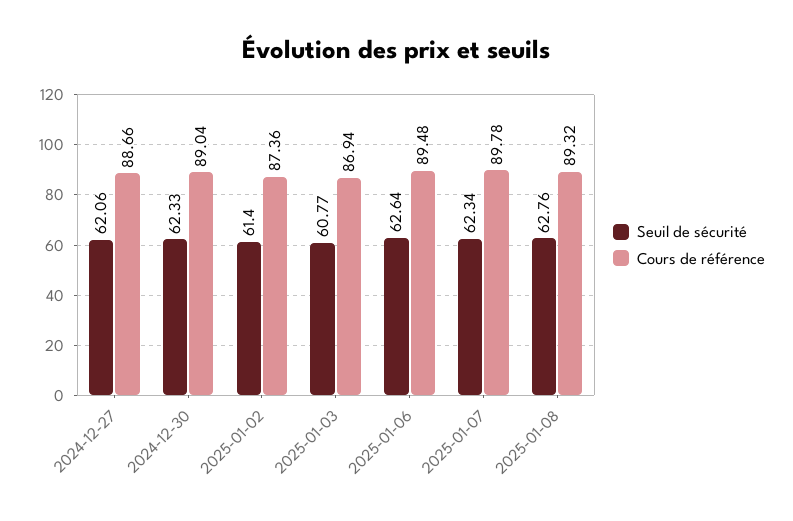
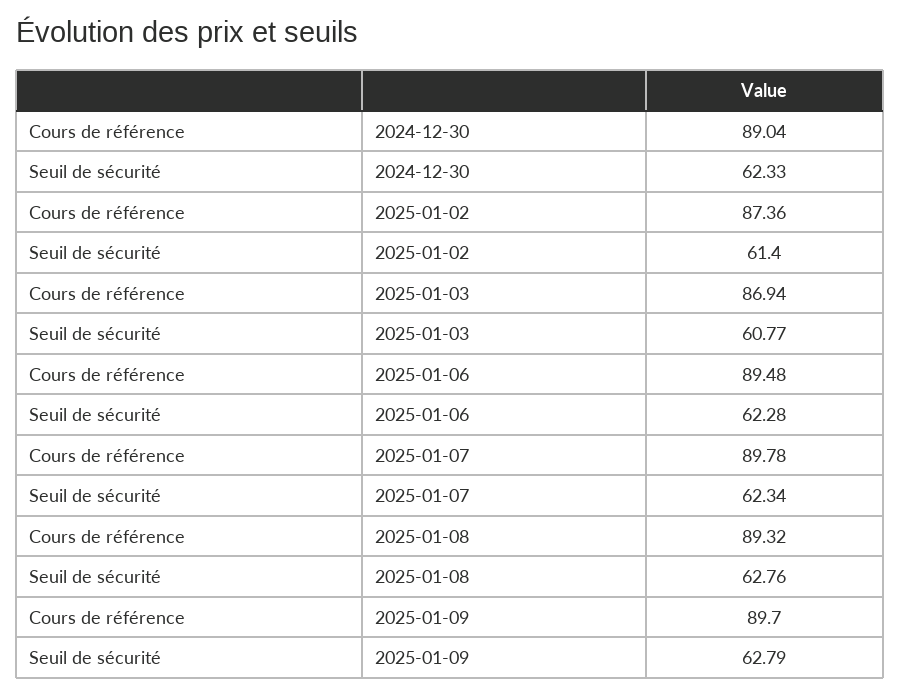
Seuil de sécurité, 2024-12-27: 62.06 -> none
Cours de référence, 2024-12-27: 88.66 -> none
Seuil de sécurité, 2025-01-06: 62.64 -> 62.28
Cours de référence, 2025-01-09: none -> 89.7
Seuil de sécurité, 2025-01-09: none -> 62.79

